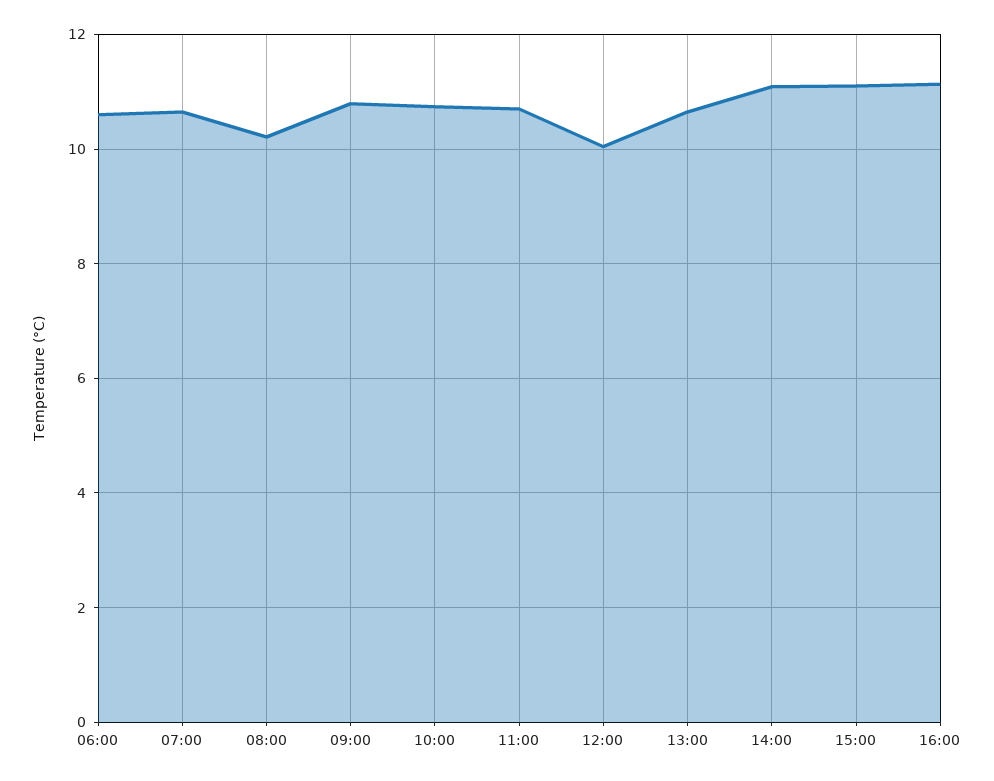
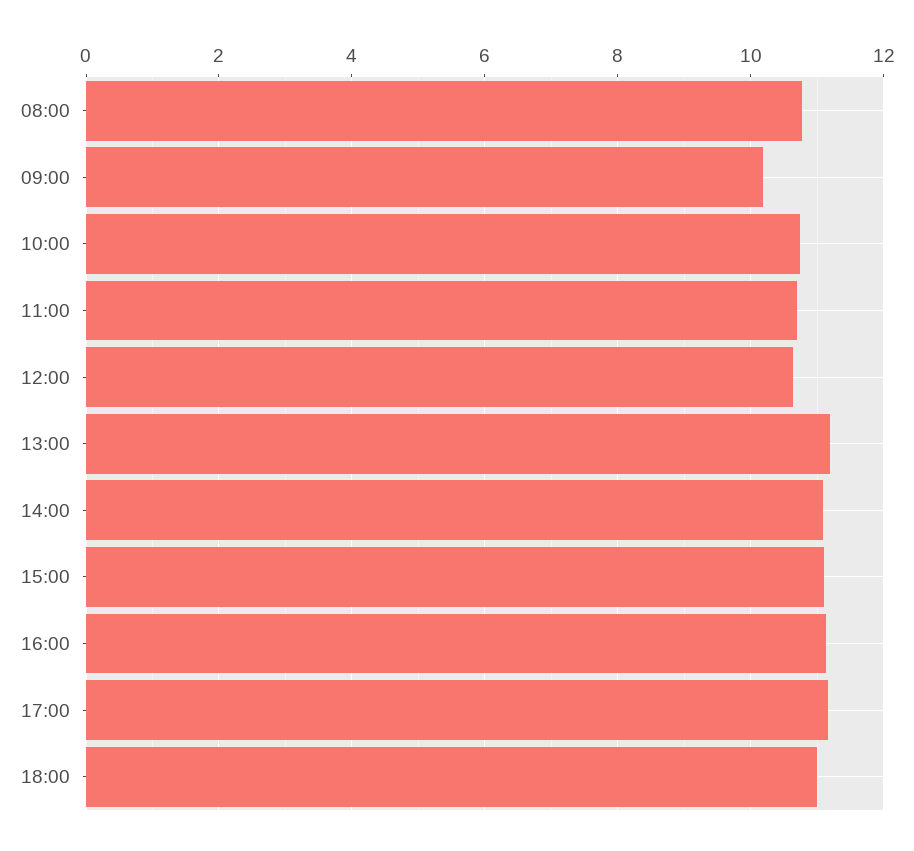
06:00: 10.6 -> none
07:00: 10.6 -> none
08:00: 10.2 -> 10.8
09:00: 10.8 -> 10.2
12:00: 10 -> 10.6
13:00: 10.6 -> 11.2
17:00: none -> 11.2
18:00: none -> 11

